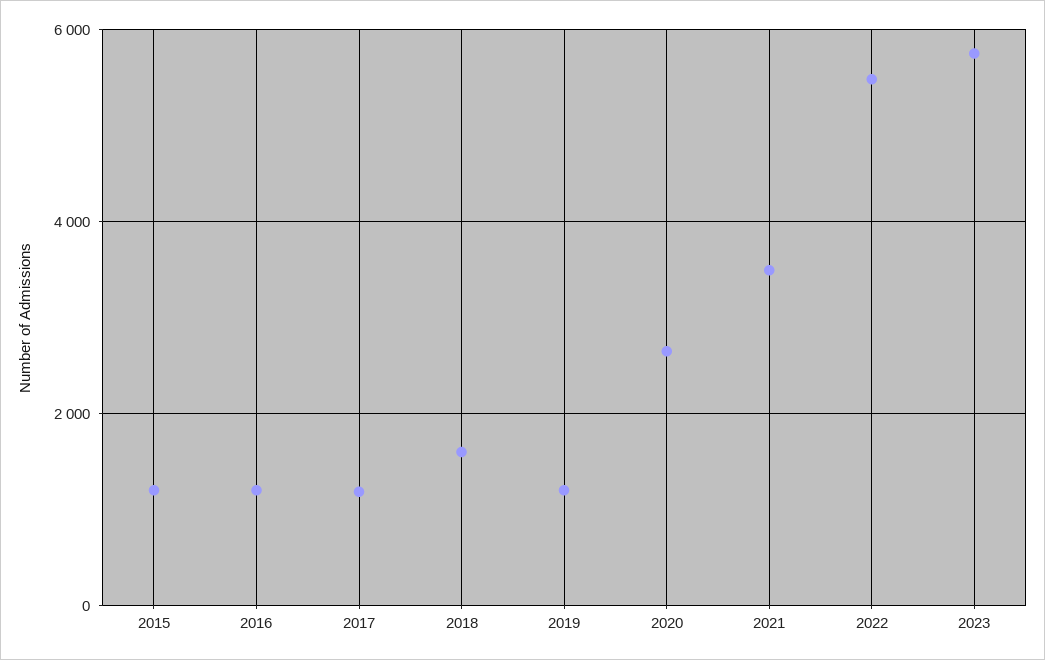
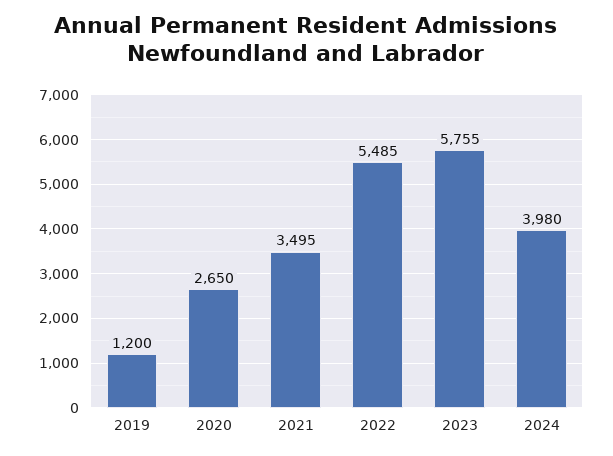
2015: 1200 -> none
2016: 1200 -> none
2017: 1200 -> none
2018: 1600 -> none
2024: none -> 3980

